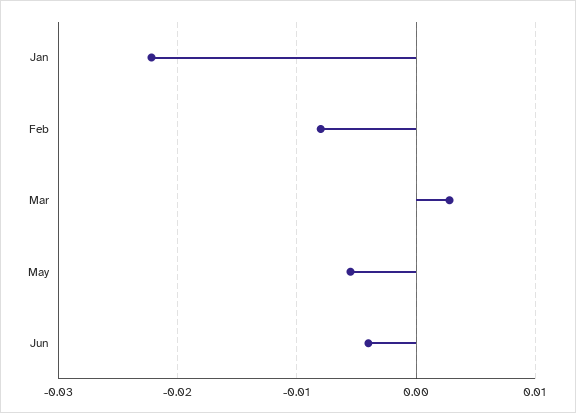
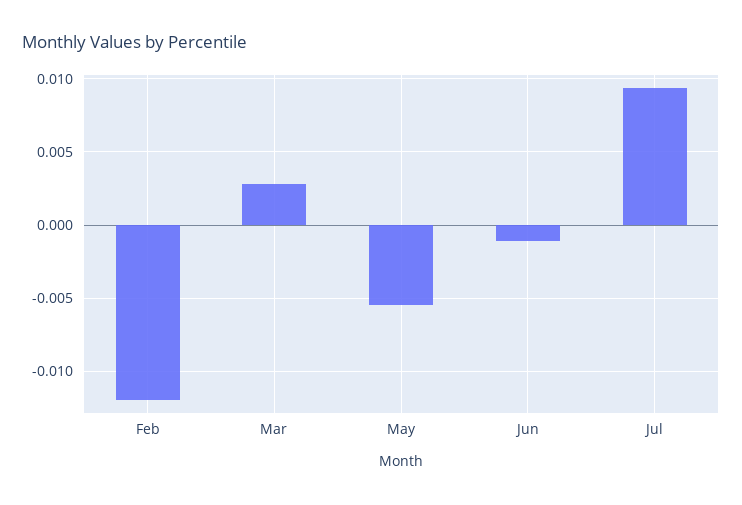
Jan: -0.022 -> none
Feb: -0.008 -> -0.012
Jun: -0.004 -> -0.001
Jul: none -> 0.0095

